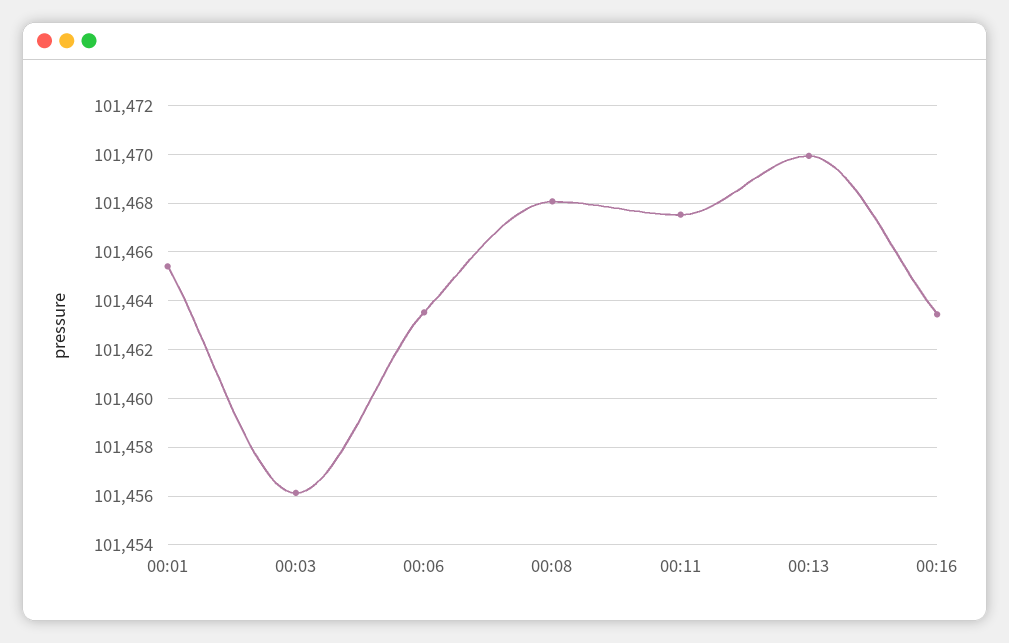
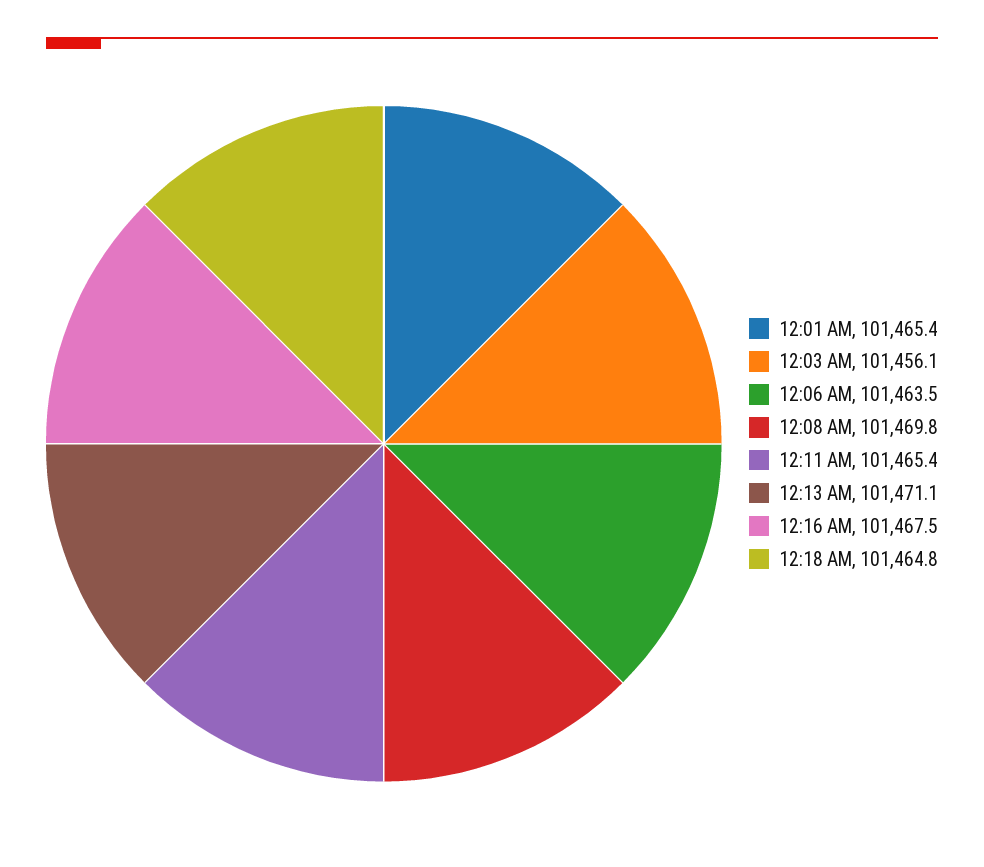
00:08: 101468 -> 101469.8
00:11: 101467.5 -> 101465.4
00:13: 101470 -> 101471.1
00:16: 101463.5 -> 101467.5
12:18 AM: none -> 101464.8

